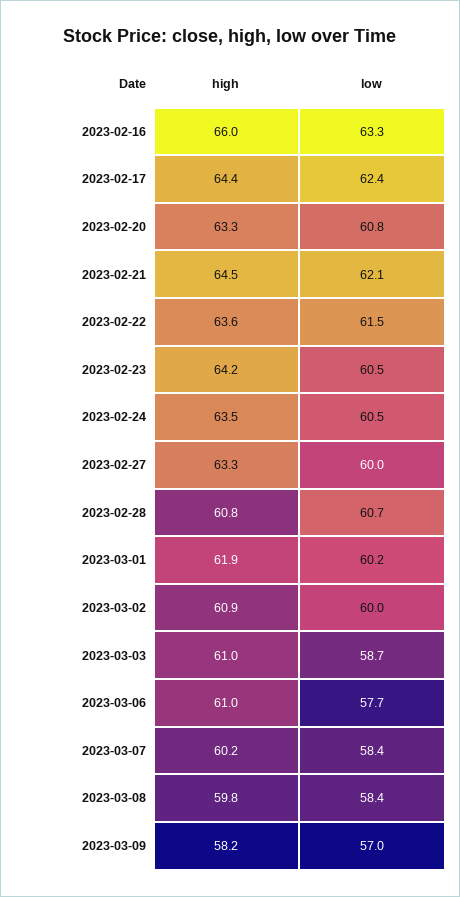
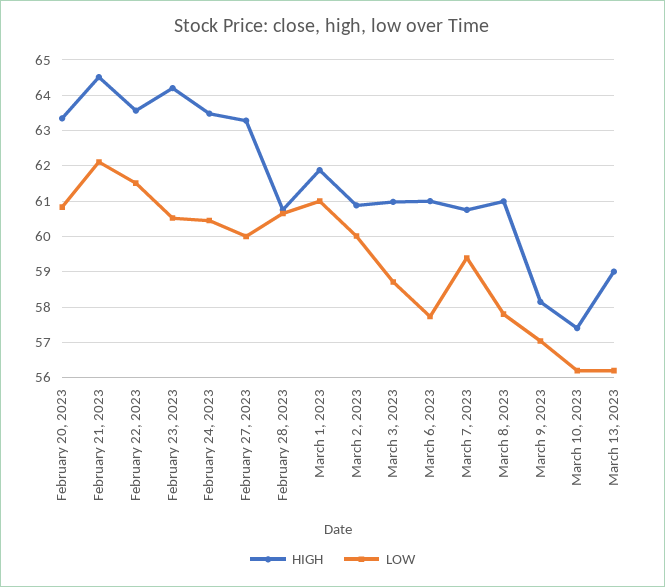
high, 2023-02-16: 66 -> none
low, 2023-02-16: 63.3 -> none
high, 2023-02-17: 64.4 -> none
low, 2023-02-17: 62.4 -> none
low, 2023-03-01: 60.2 -> 61
high, 2023-03-07: 60.2 -> 60.8
low, 2023-03-07: 58.4 -> 59.4
high, 2023-03-08: 59.8 -> 61
low, 2023-03-08: 58.4 -> 57.8
high, March 10, 2023: none -> 57.4
low, March 10, 2023: none -> 56.2
high, March 13, 2023: none -> 59
low, March 13, 2023: none -> 56.2

